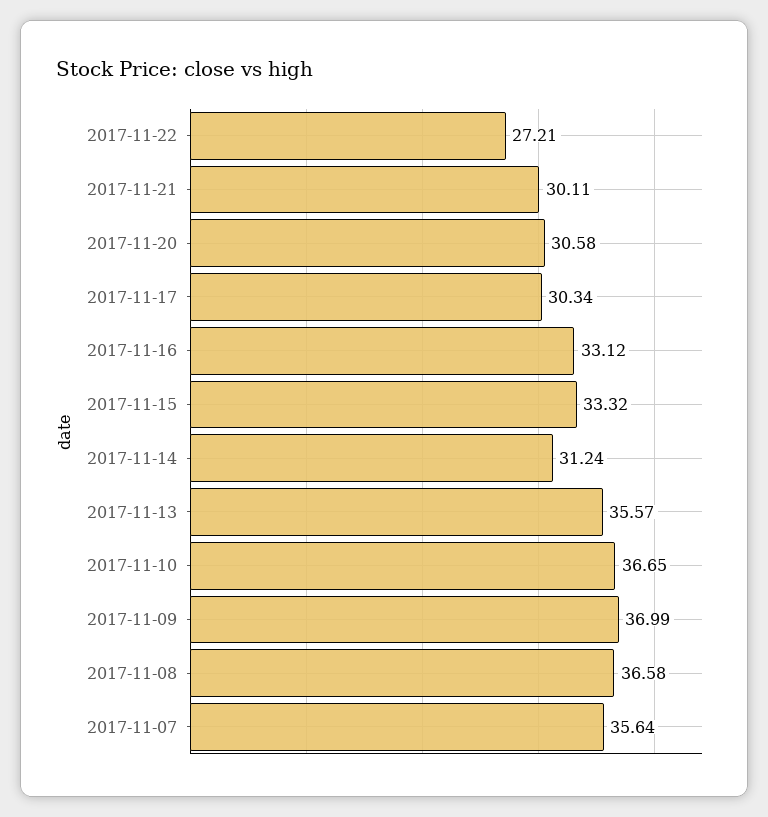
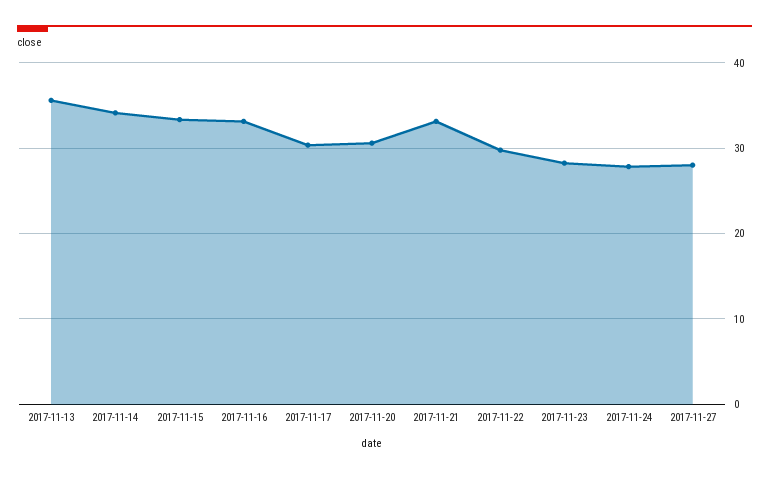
2017-11-22: 27.21 -> 30
2017-11-21: 30.11 -> 33
2017-11-14: 31.24 -> 34
2017-11-10: 36.65 -> none
2017-11-09: 36.99 -> none
2017-11-08: 36.58 -> none
2017-11-07: 35.64 -> none
2017-11-23: none -> 28
2017-11-24: none -> 28
2017-11-27: none -> 28

